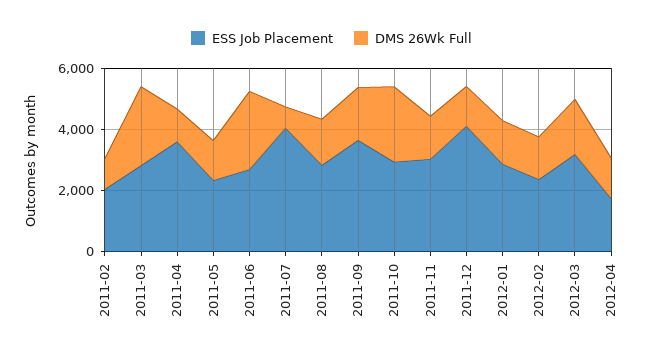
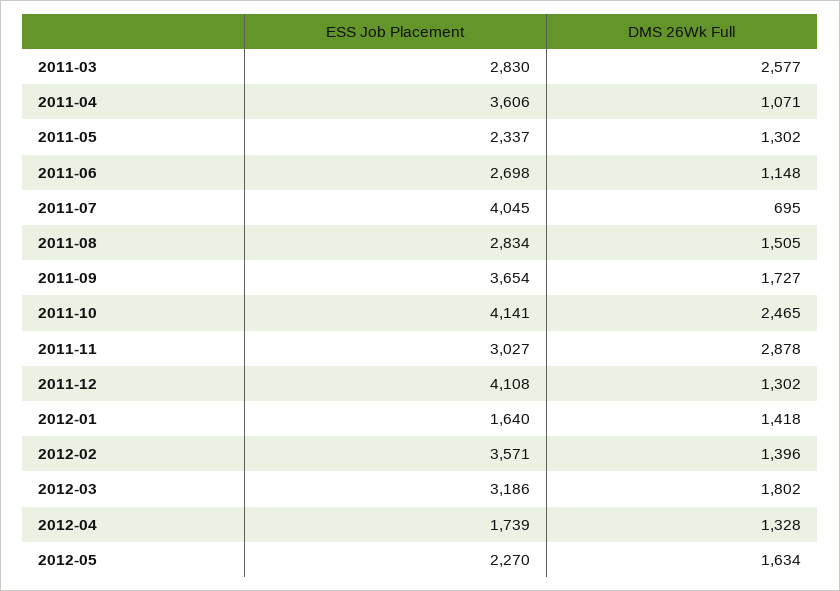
ESS Job Placement, 2011-02: 2000 -> none
DMS 26Wk Full, 2011-02: 1000 -> none
DMS 26Wk Full, 2011-06: 2500 -> 1148
ESS Job Placement, 2011-10: 3000 -> 4141
DMS 26Wk Full, 2011-11: 1500 -> 2878
ESS Job Placement, 2012-01: 3000 -> 1640
ESS Job Placement, 2012-02: 2500 -> 3571
ESS Job Placement, 2012-05: none -> 2270
DMS 26Wk Full, 2012-05: none -> 1634

